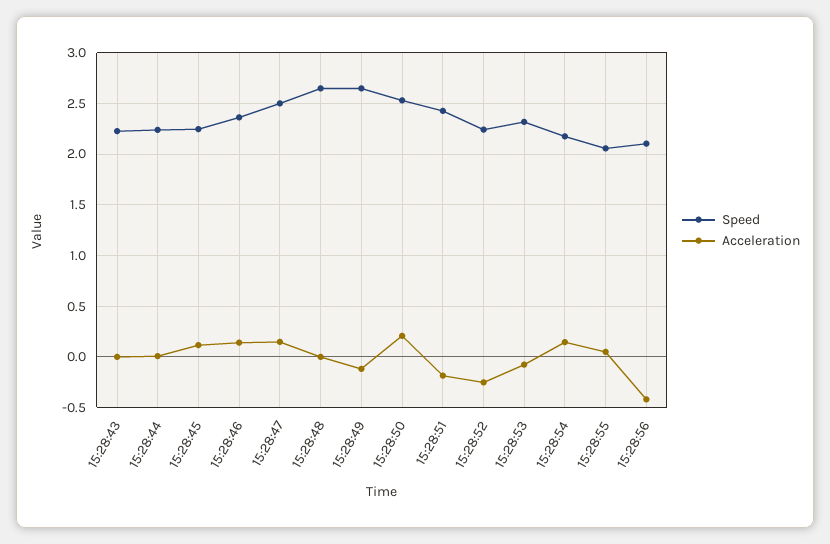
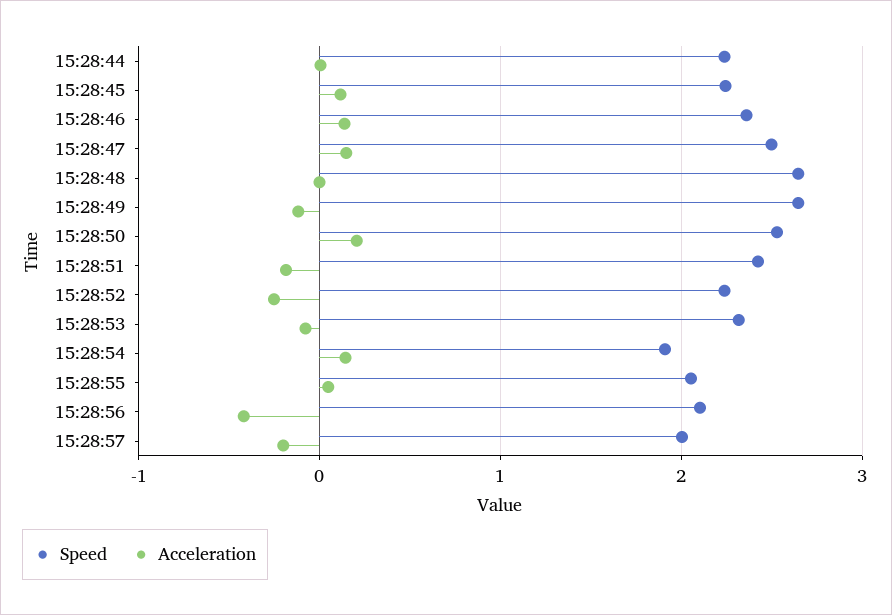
Speed, 15:28:43: 2.2 -> none
Acceleration, 15:28:43: 0 -> none
Speed, 15:28:54: 2.2 -> 1.9
Speed, 15:28:57: none -> 2
Acceleration, 15:28:57: none -> -0.2

